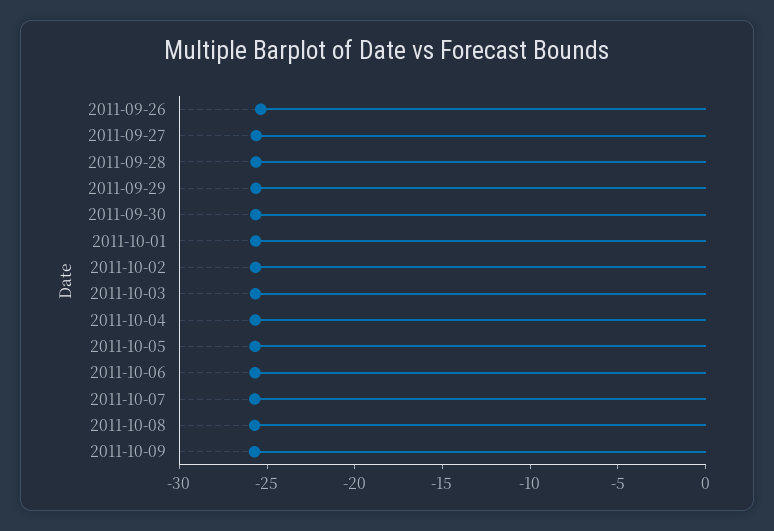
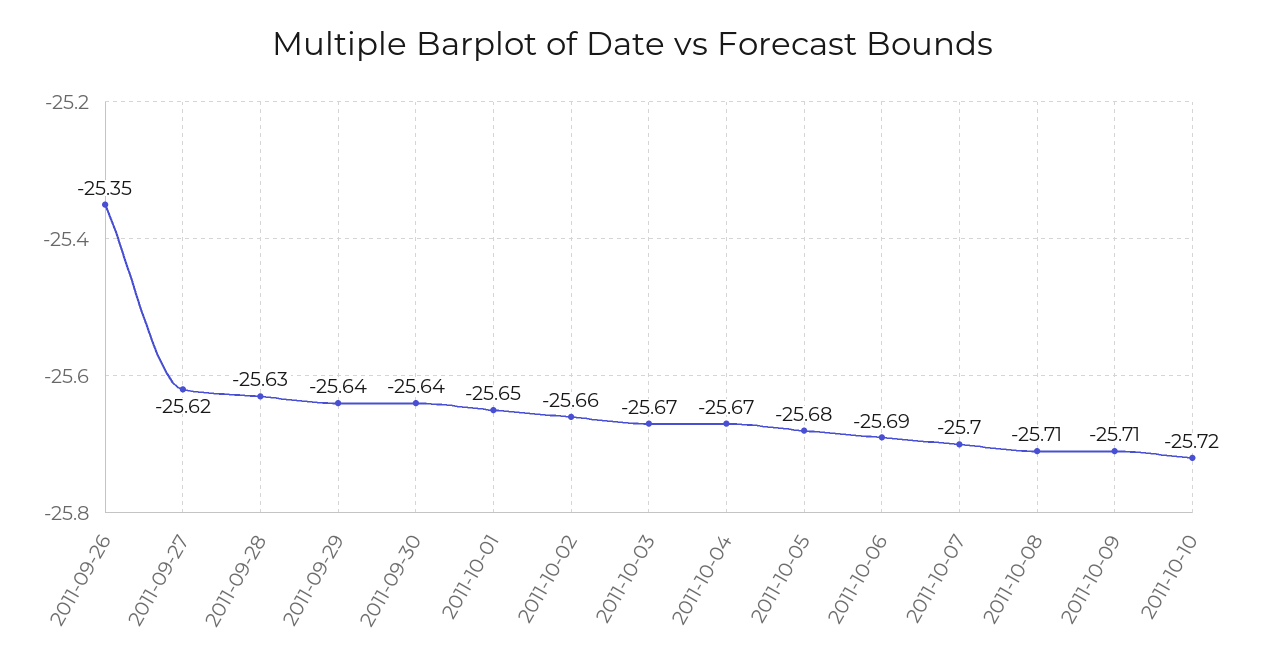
2011-10-10: none -> -25.72

